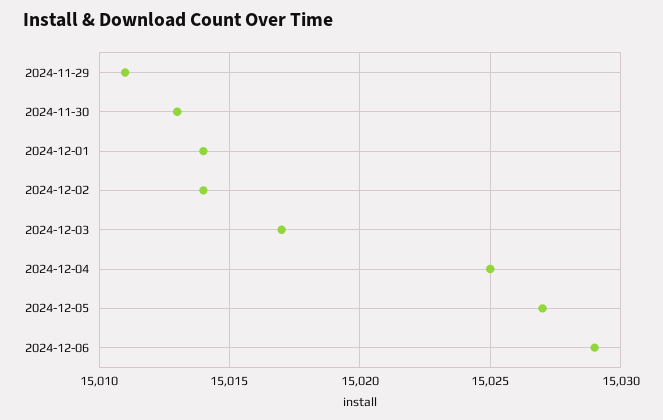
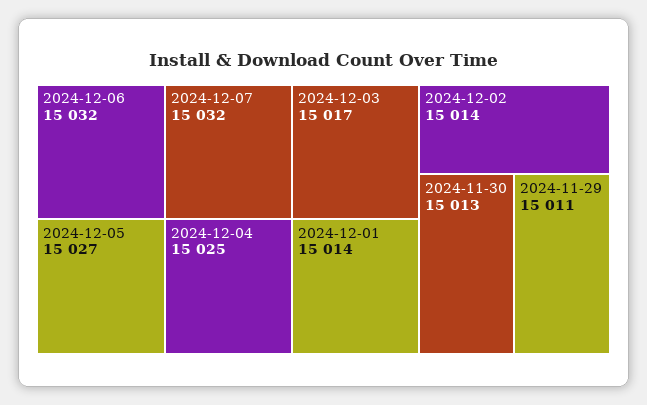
2024-12-06: 15029 -> 15032
2024-12-07: none -> 15032

